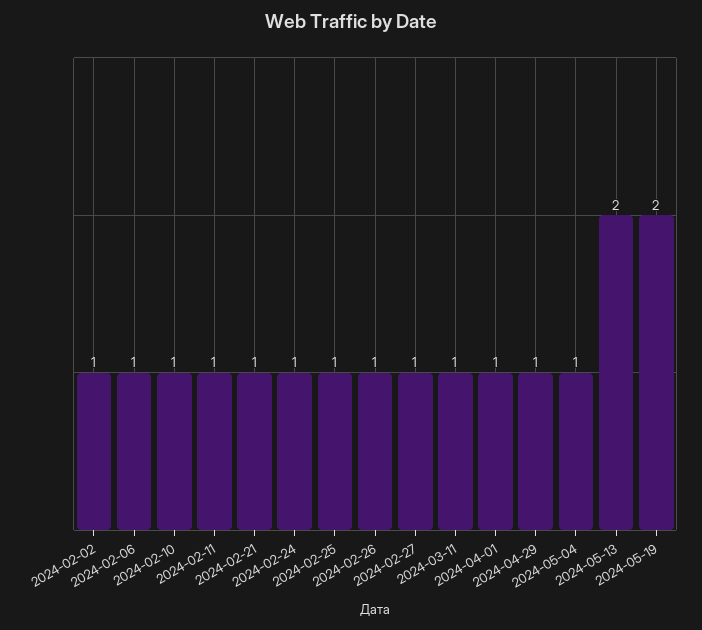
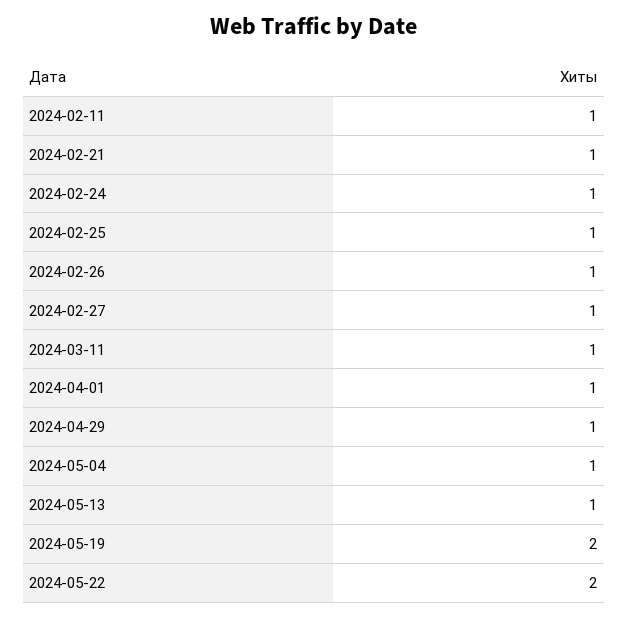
2024-02-02: 1 -> none
2024-02-06: 1 -> none
2024-02-10: 1 -> none
2024-05-13: 2 -> 1
2024-05-22: none -> 2

